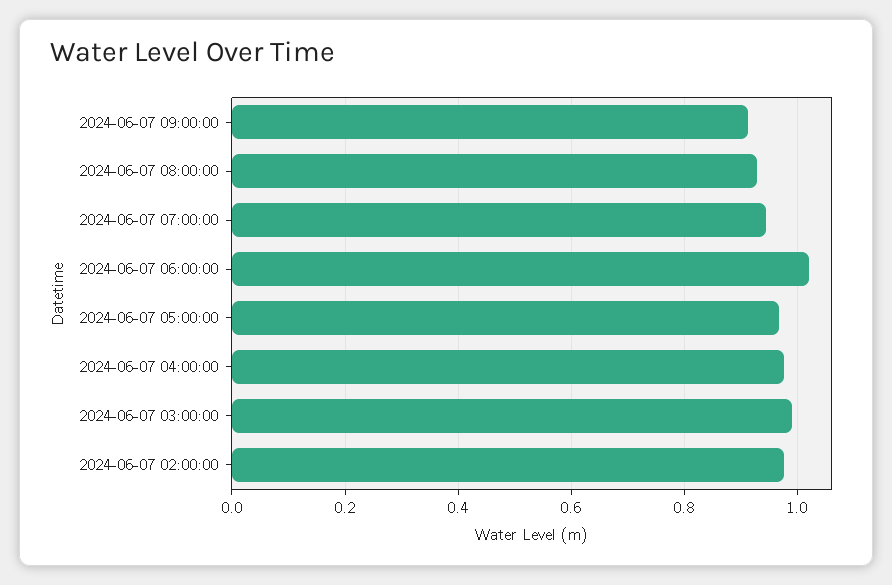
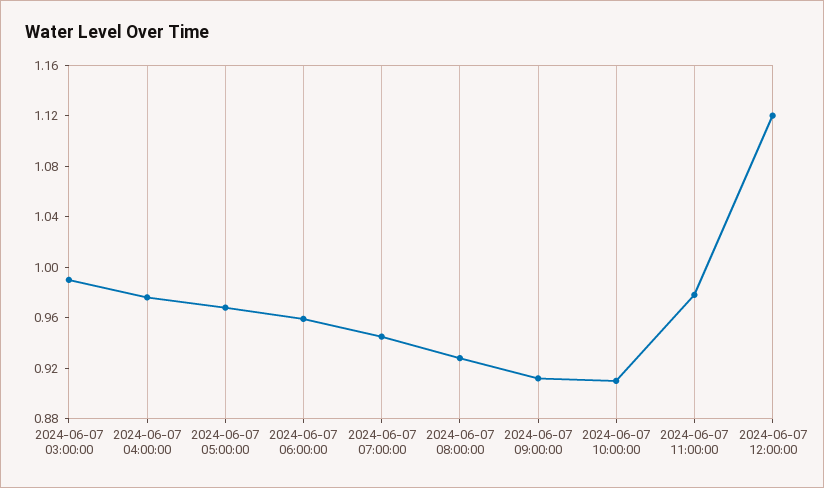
2024-06-07 06:00:00: 1.02 -> 0.96
2024-06-07 02:00:00: 0.98 -> none
2024-06-07 10:00:00: none -> 0.91
2024-06-07 11:00:00: none -> 0.98
2024-06-07 12:00:00: none -> 1.12

